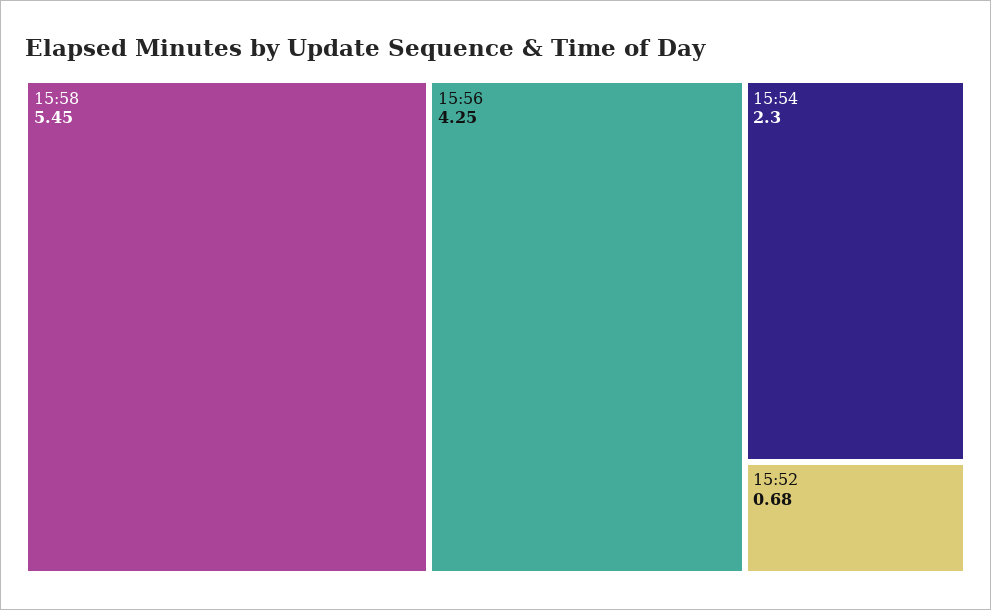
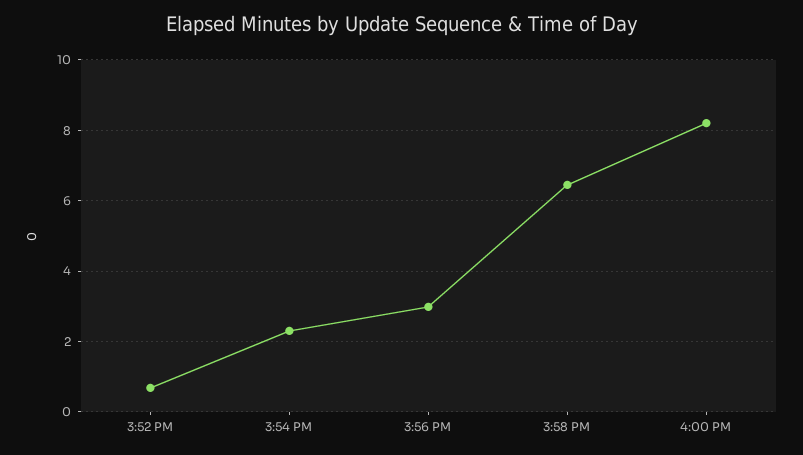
15:58: 5.45 -> 6.4
15:56: 4.25 -> 3
4:00 PM: none -> 8.2

